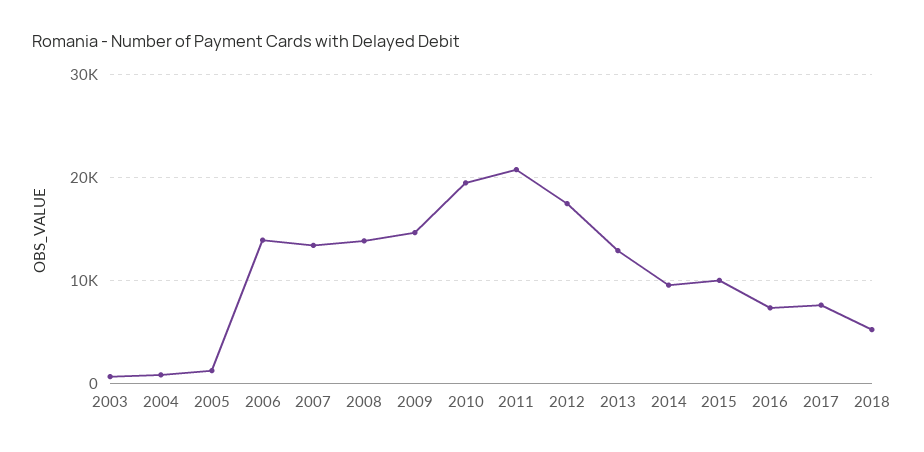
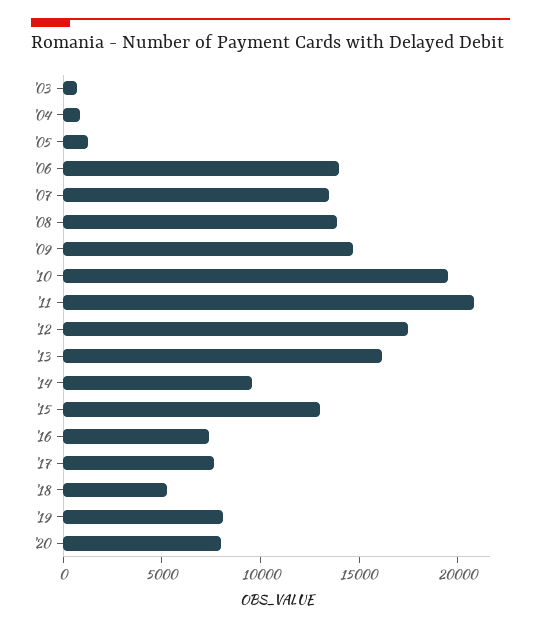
2013: 13000 -> 16000
2015: 10000 -> 13000
'19: none -> 8000
'20: none -> 8000

